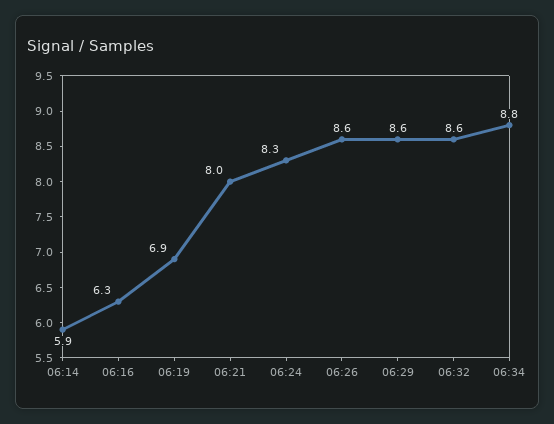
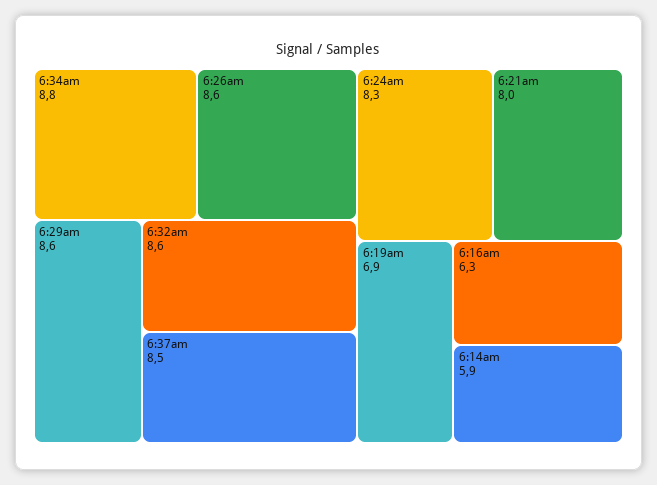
6:37am: none -> 8.5

